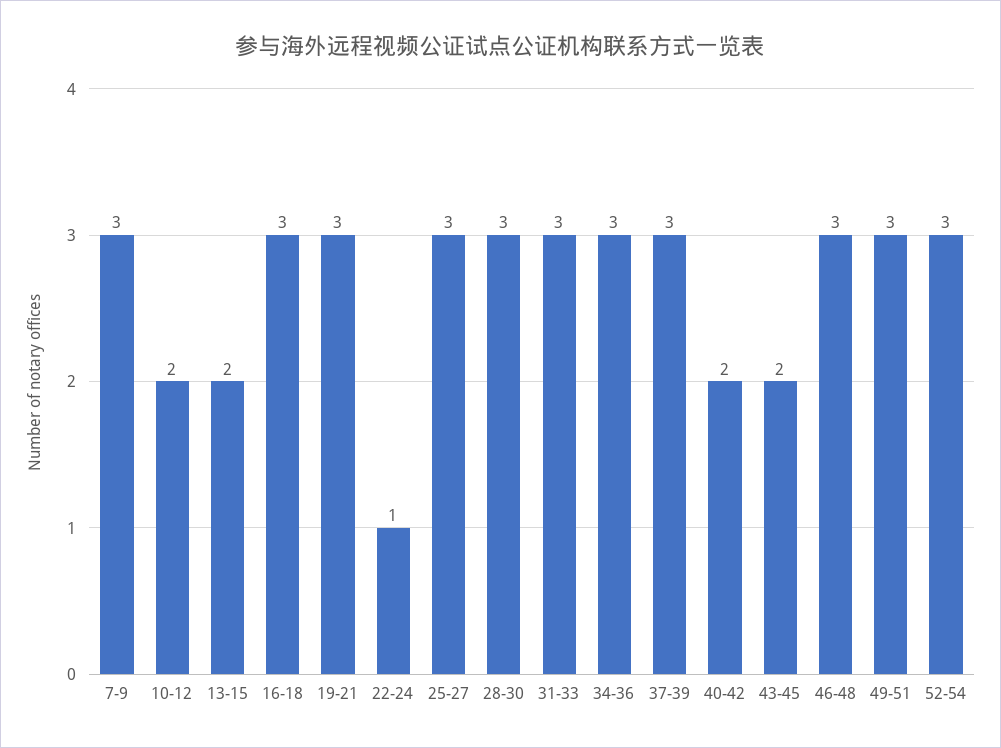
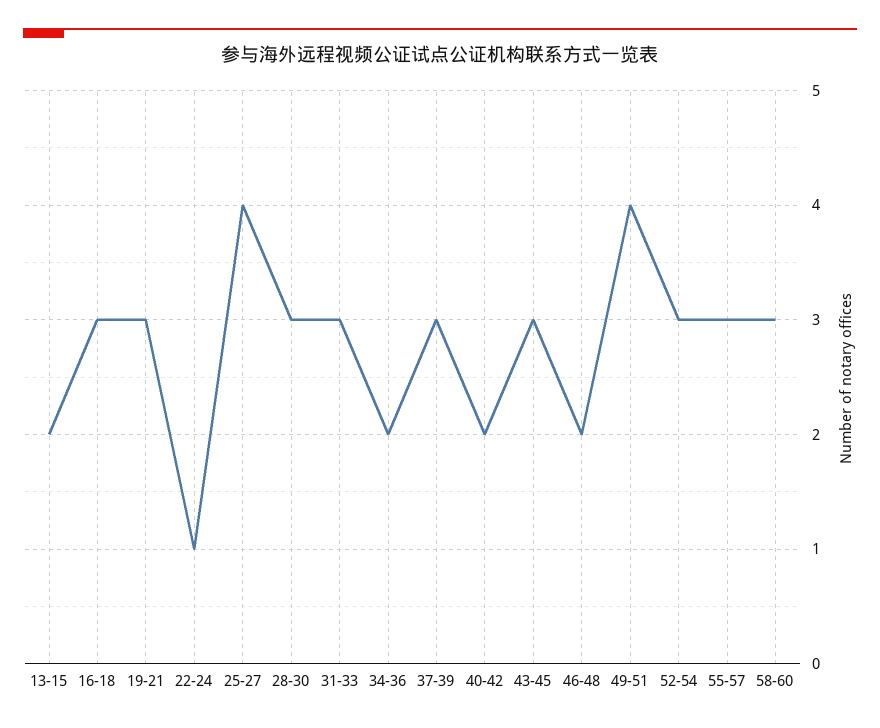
7-9: 3 -> none
10-12: 2 -> none
25-27: 3 -> 4
34-36: 3 -> 2
43-45: 2 -> 3
46-48: 3 -> 2
49-51: 3 -> 4
55-57: none -> 3
58-60: none -> 3

